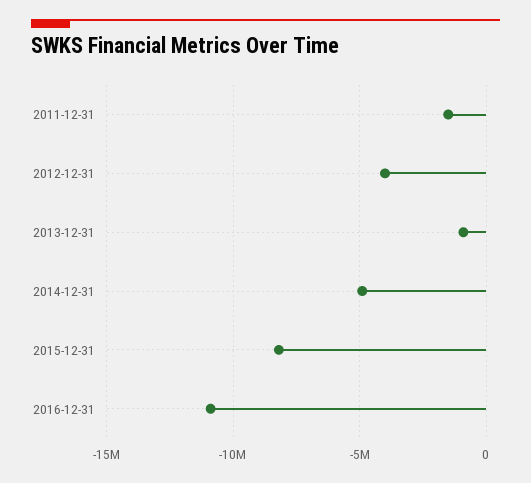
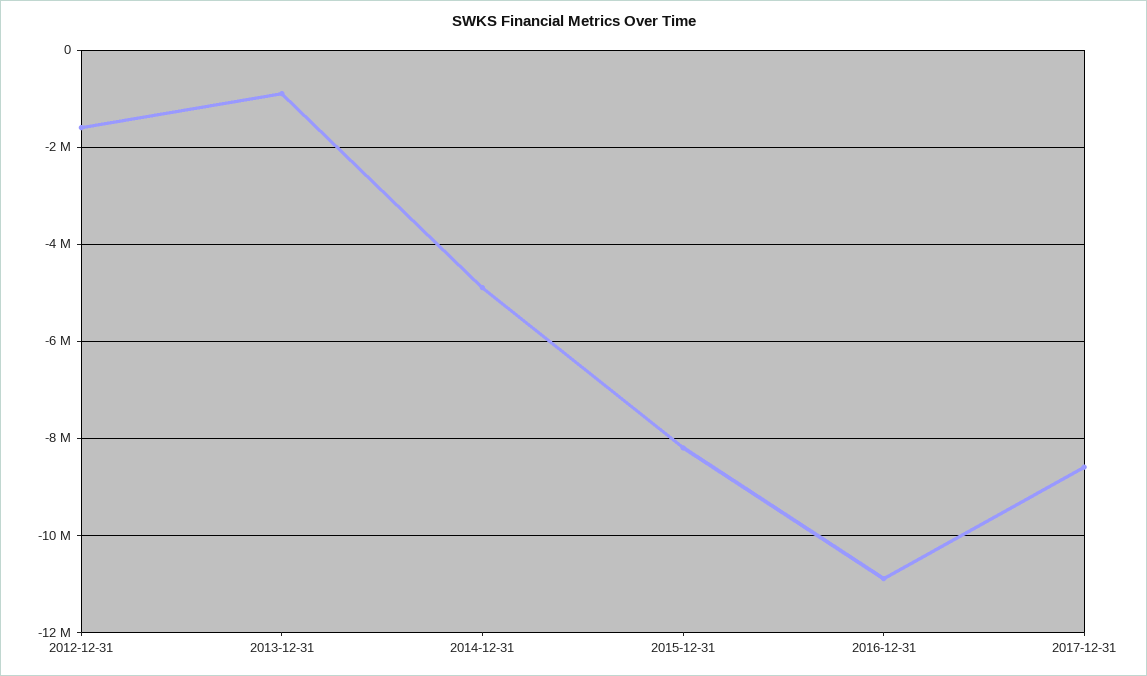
2011-12-31: -1500000 -> none
2012-12-31: -4000000 -> -1600000
2017-12-31: none -> -8600000

